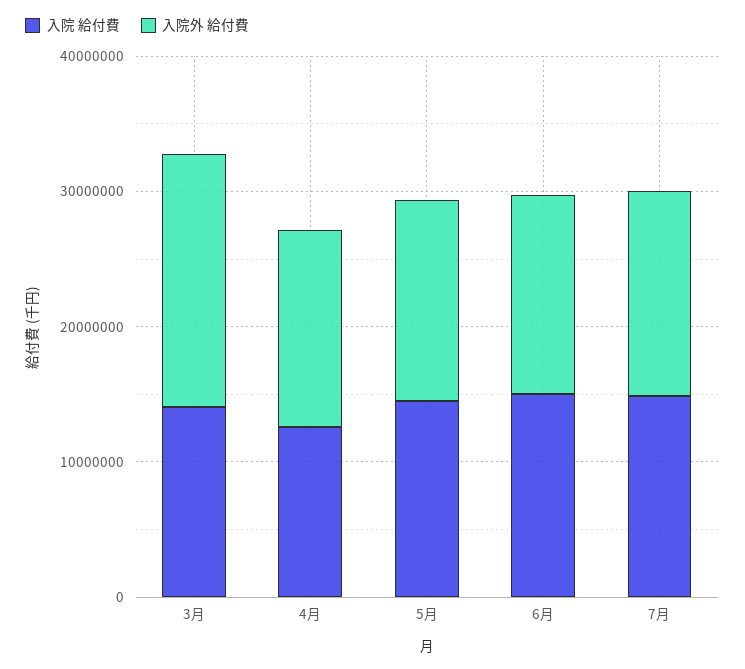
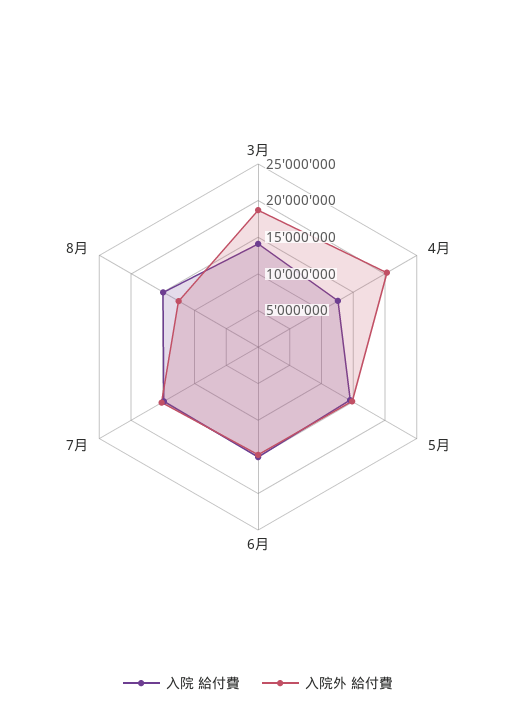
入院外 給付費, 4月: 14000000 -> 20000000
入院 給付費, 8月: none -> 15000000
入院外 給付費, 8月: none -> 12500000

